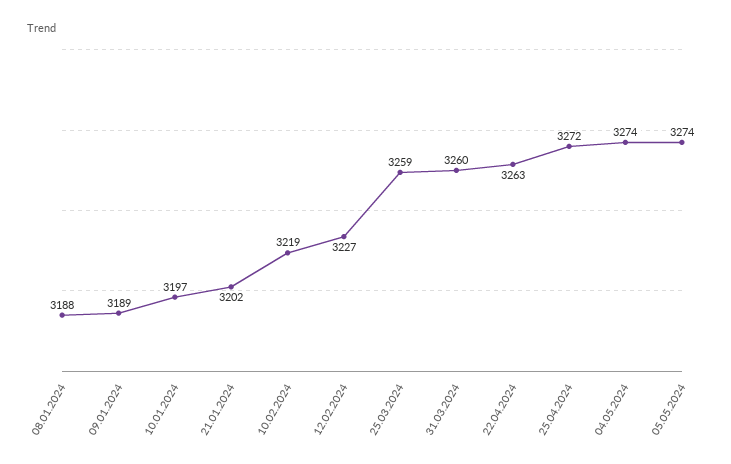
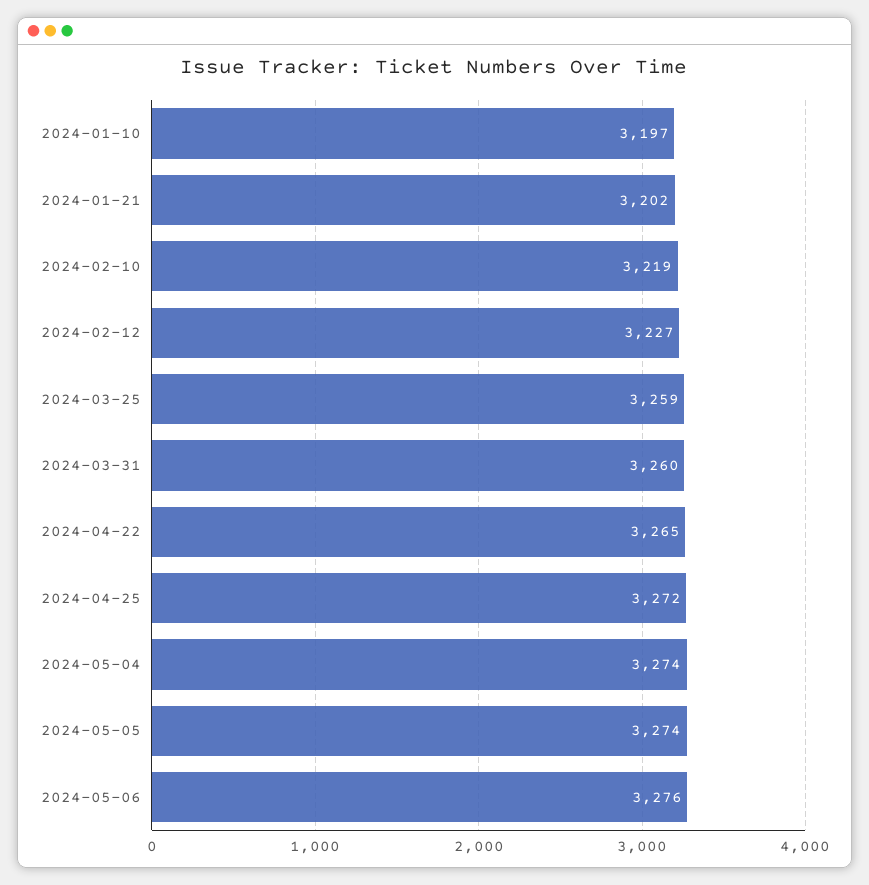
08.01.2024: 3188 -> none
09.01.2024: 3189 -> none
22.04.2024: 3263 -> 3265
2024-05-06: none -> 3276

